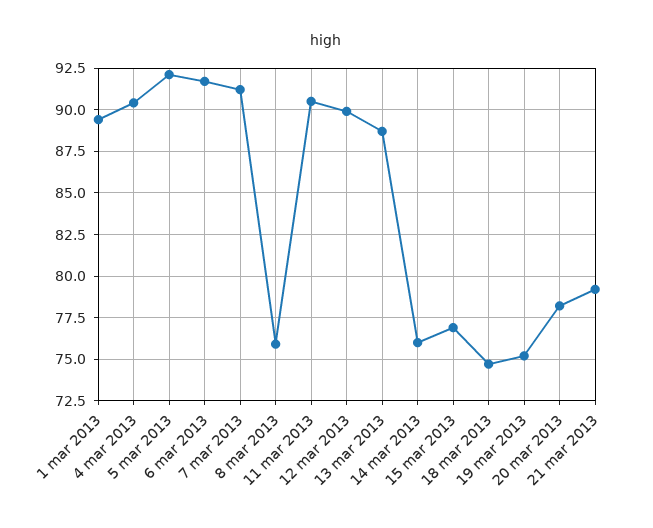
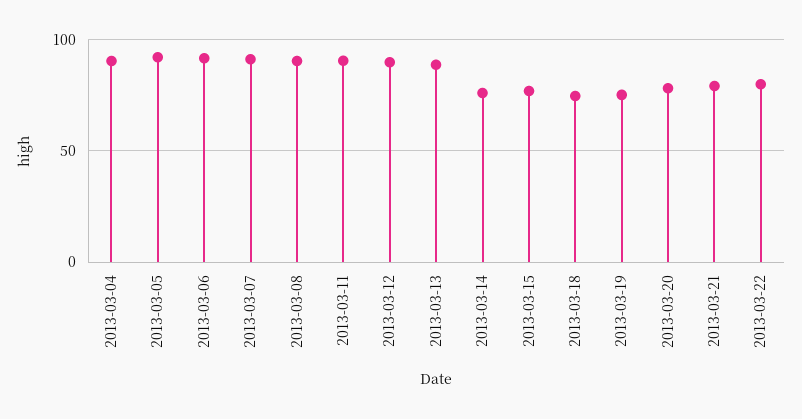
1 mar 2013: 89.5 -> none
8 mar 2013: 76 -> 90
2013-03-22: none -> 80

